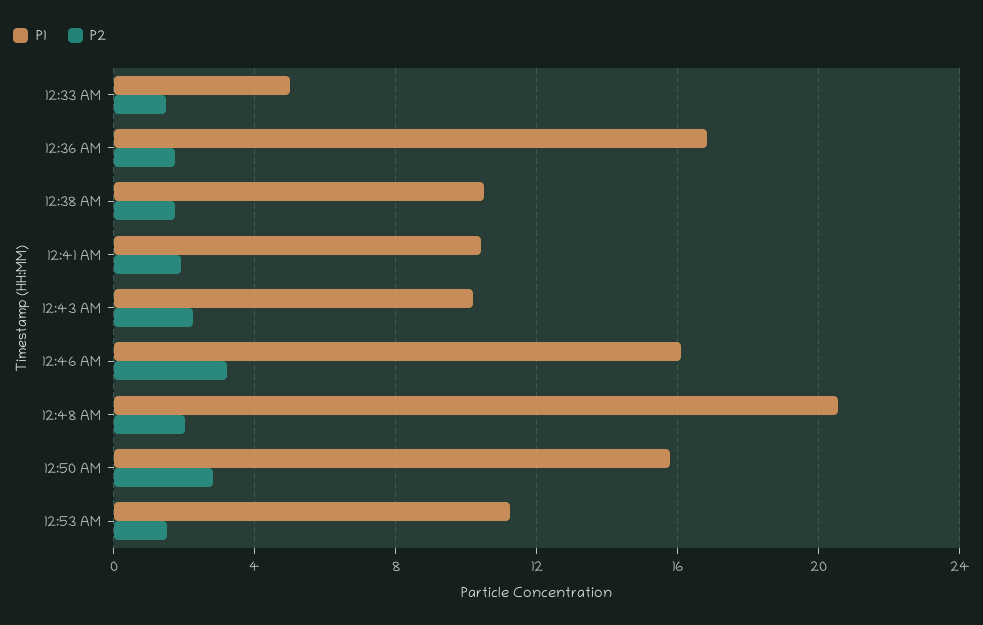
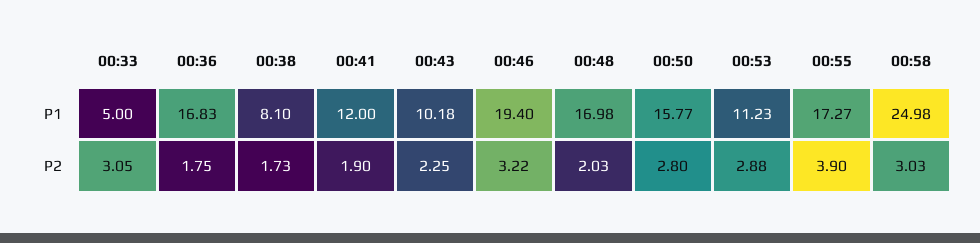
P2, 12:33 AM: 1.5 -> 3.05
P1, 12:38 AM: 10.5 -> 8.1
P1, 12:41 AM: 10.5 -> 12
P1, 12:46 AM: 16 -> 19.4
P1, 12:48 AM: 20.5 -> 16.98
P2, 12:53 AM: 1.5 -> 2.88
P1, 00:55: none -> 17.27
P1, 00:58: none -> 24.98
P2, 00:55: none -> 3.9
P2, 00:58: none -> 3.03

